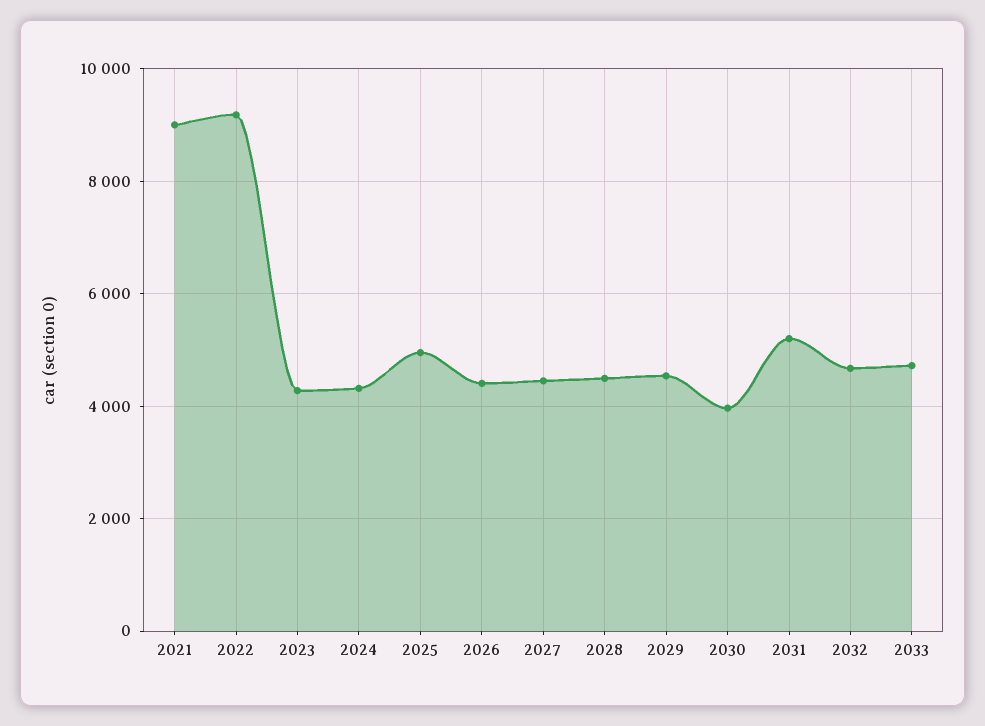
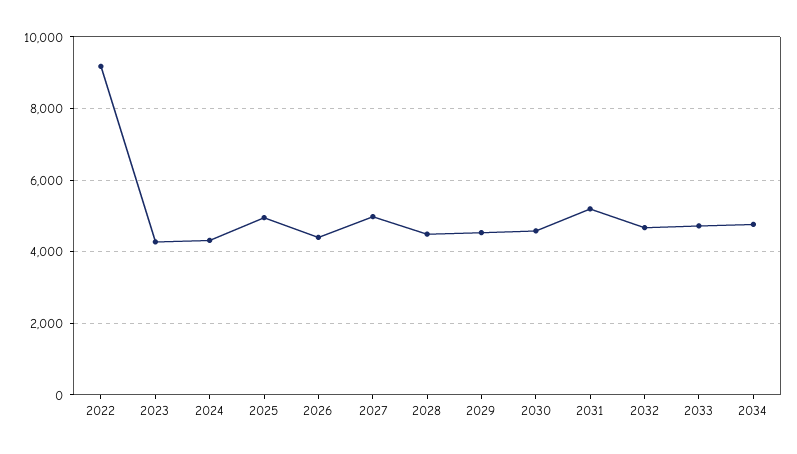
2021: 9000 -> none
2027: 4400 -> 5000
2030: 4000 -> 4600
2034: none -> 4800

